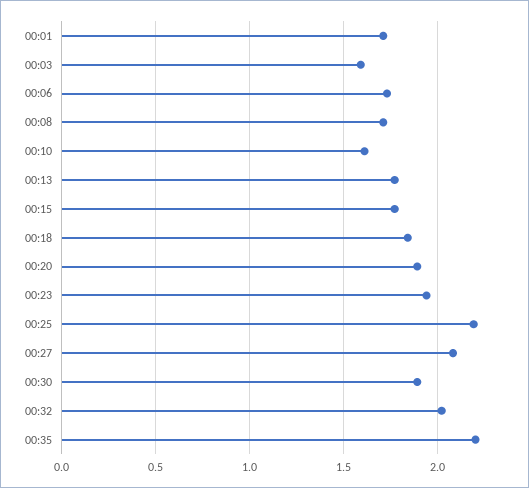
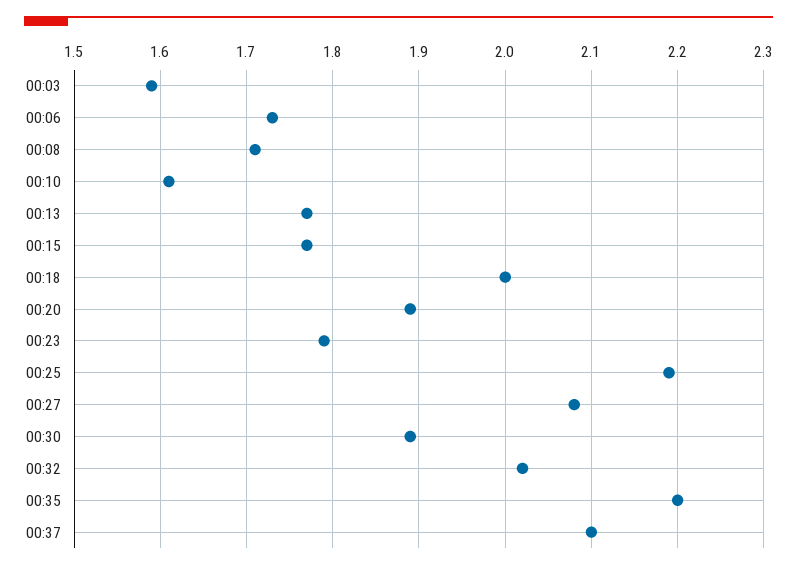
00:01: 1.7 -> none
00:18: 1.85 -> 2
00:23: 1.95 -> 1.79
00:37: none -> 2.1

